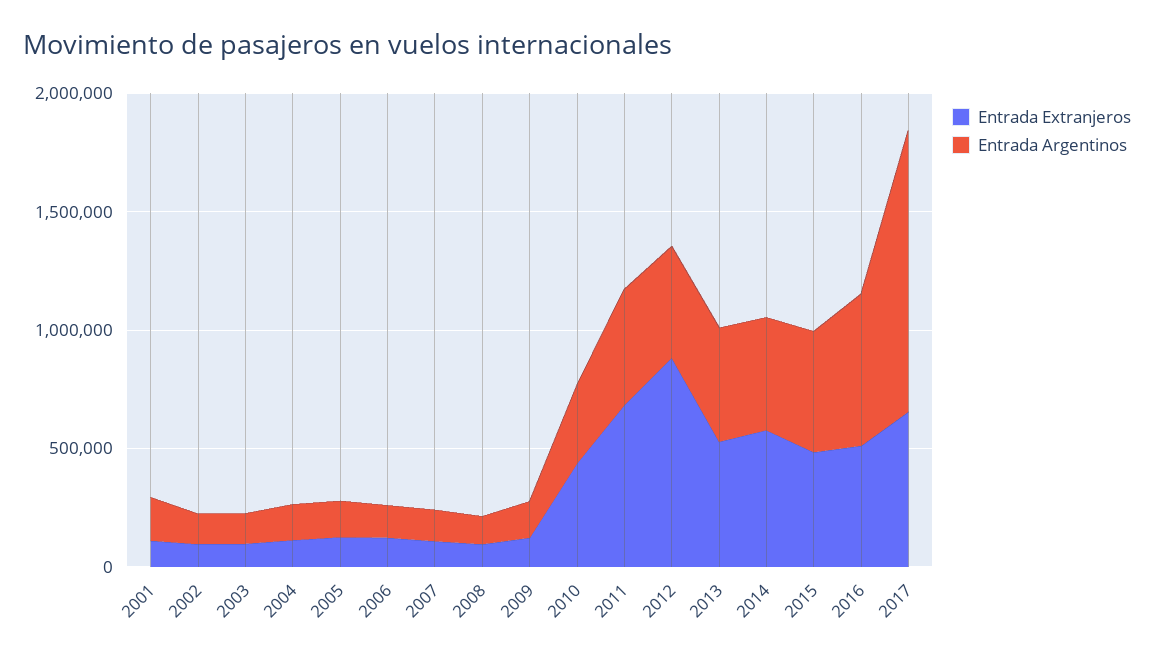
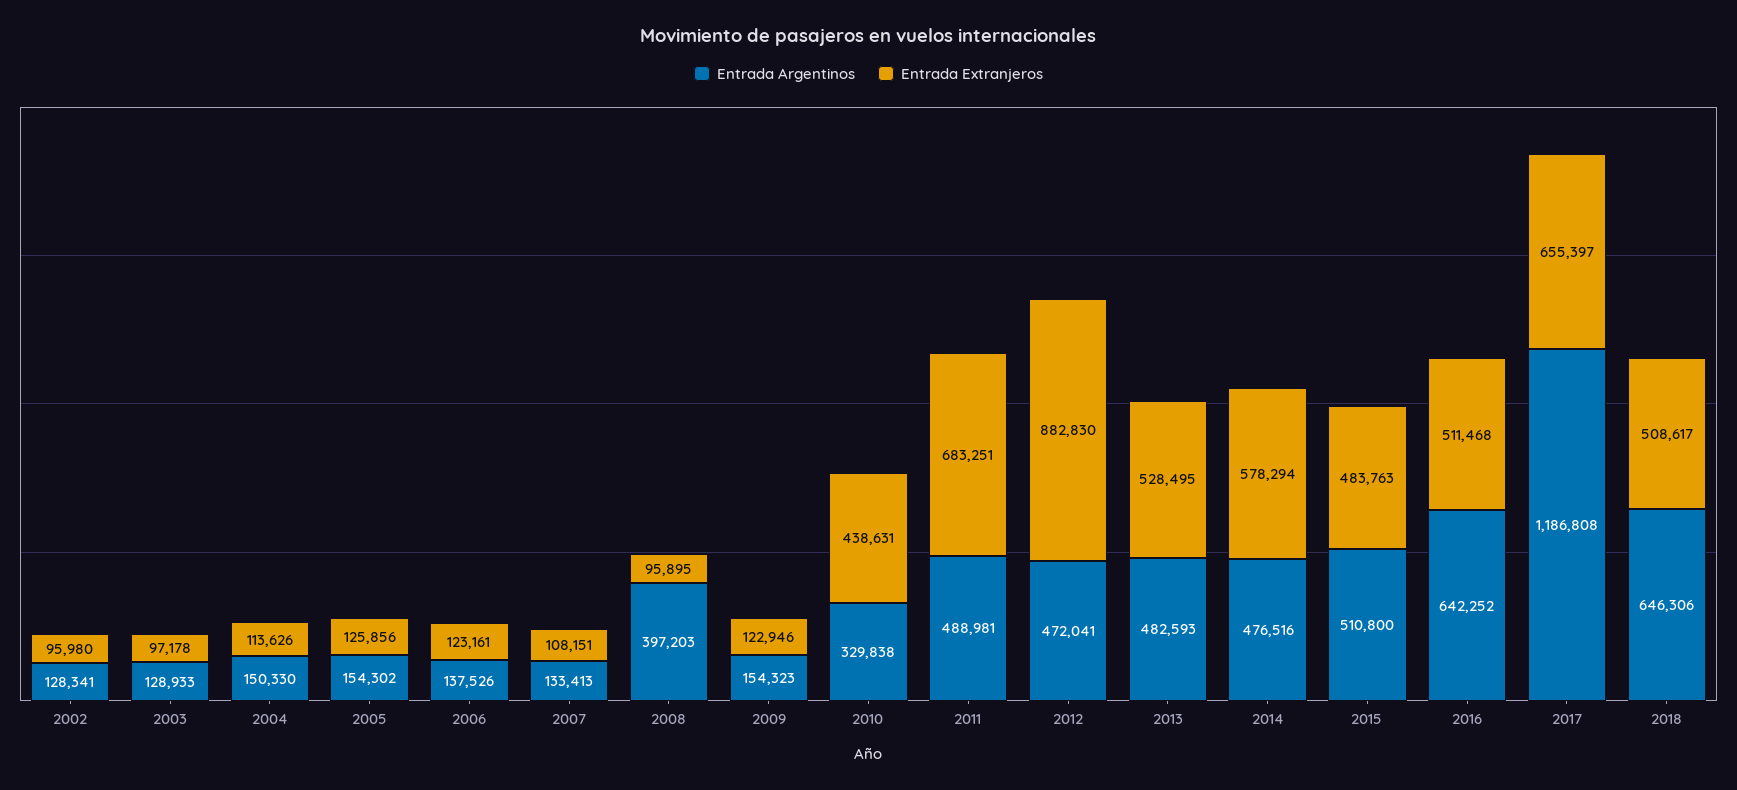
Entrada Extranjeros, 2001: 100000 -> none
Entrada Argentinos, 2001: 200000 -> none
Entrada Argentinos, 2008: 100000 -> 397203
Entrada Argentinos, 2018: none -> 646306
Entrada Extranjeros, 2018: none -> 508617

